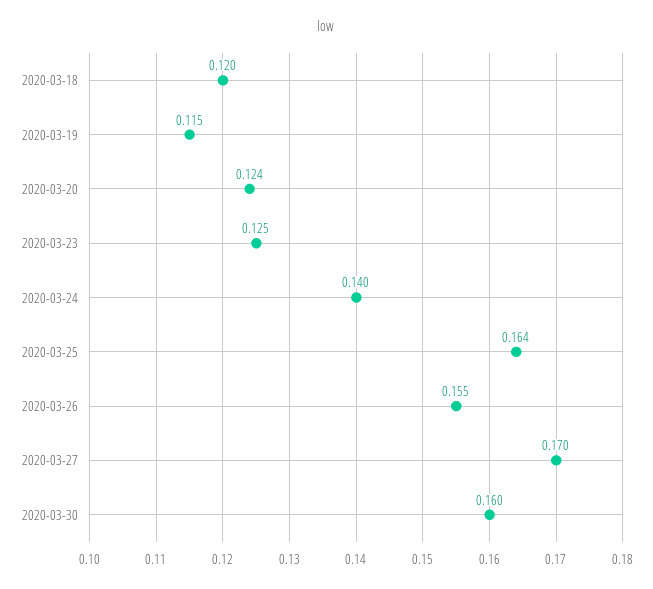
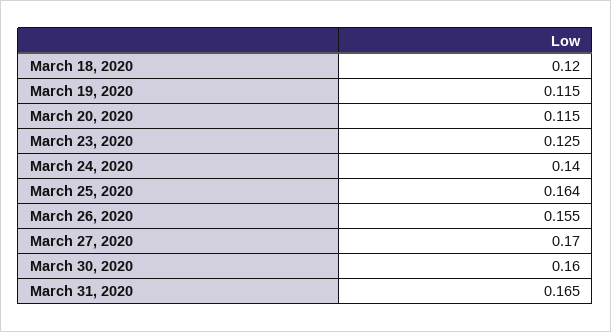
2020-03-20: 0.124 -> 0.115
March 31, 2020: none -> 0.165

